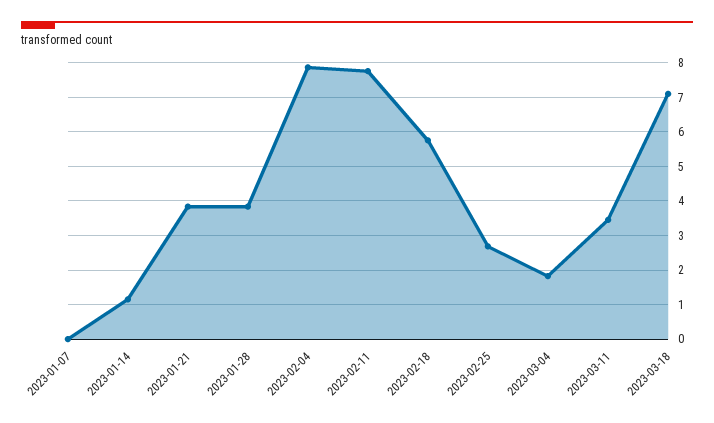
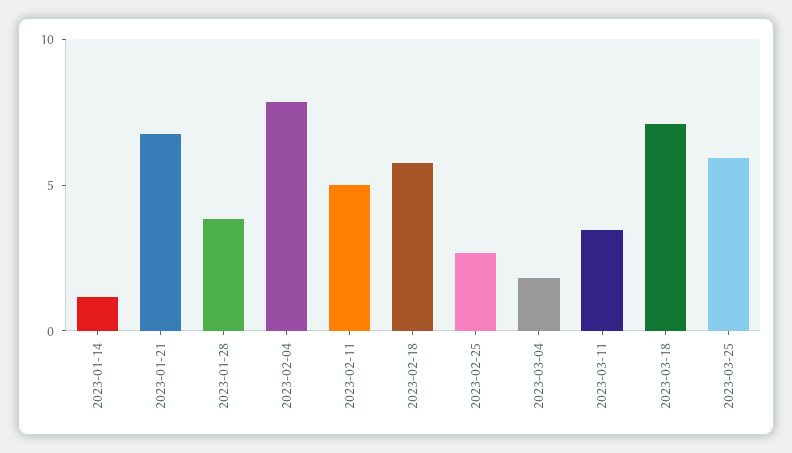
2023-01-07: 0 -> none
2023-01-21: 3.8 -> 7
2023-02-11: 7.8 -> 5
2023-03-25: none -> 6

